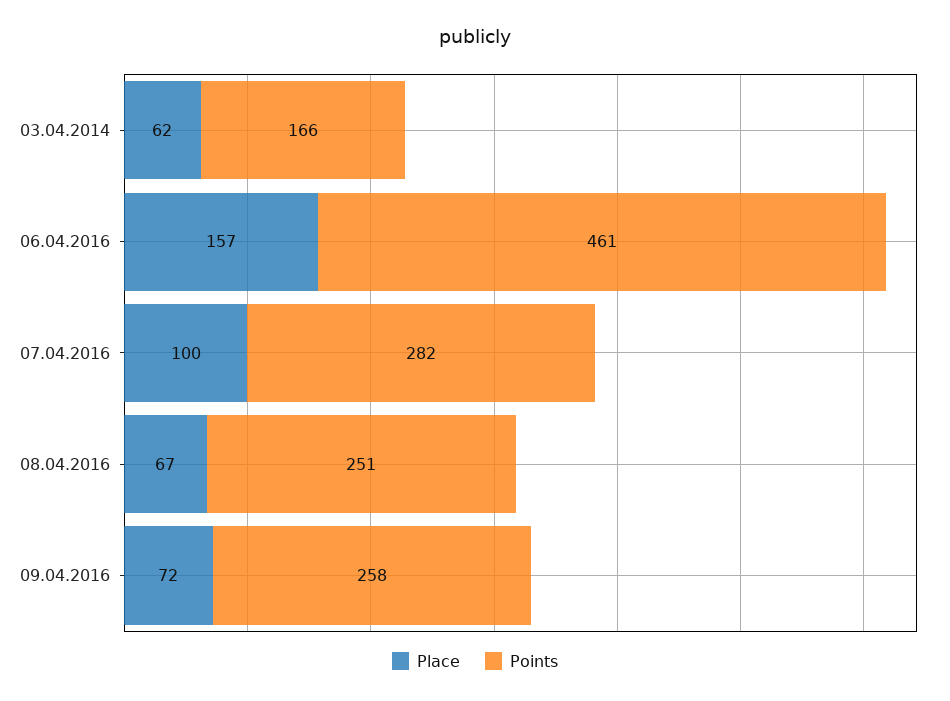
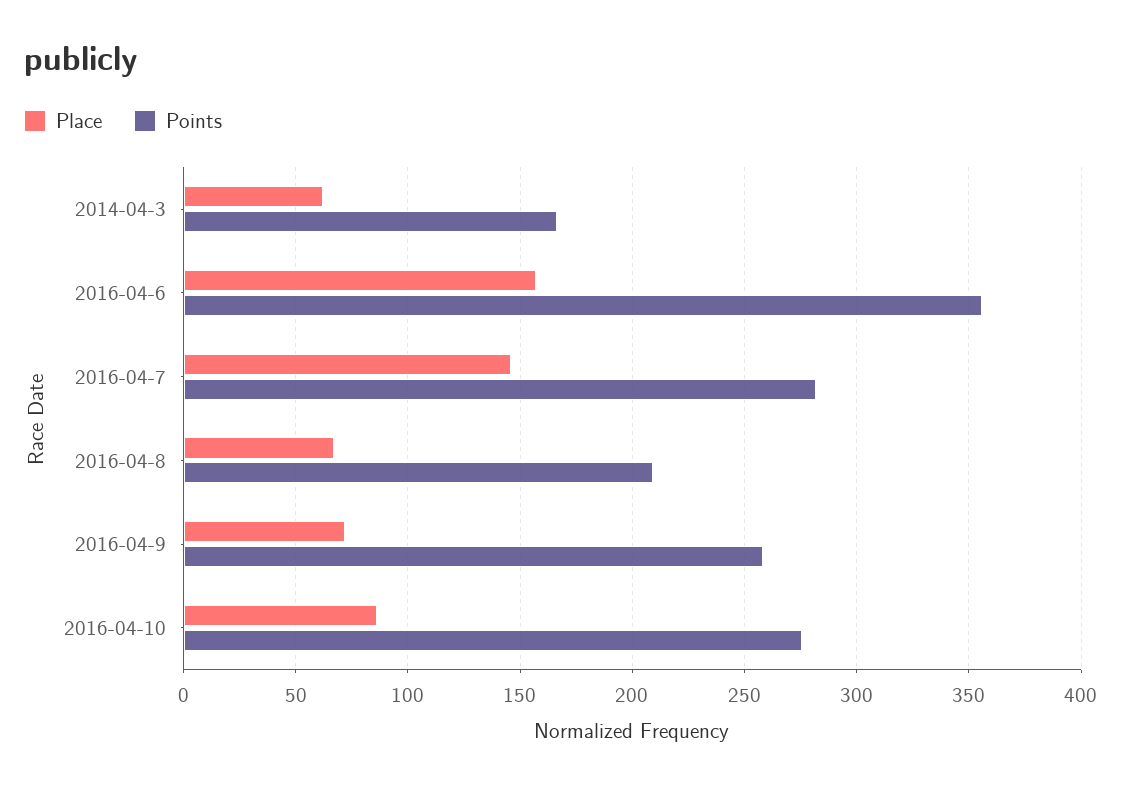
Points, 06.04.2016: 461 -> 355
Place, 07.04.2016: 100 -> 145
Points, 08.04.2016: 251 -> 210
Place, 2016-04-10: none -> 85
Points, 2016-04-10: none -> 275

